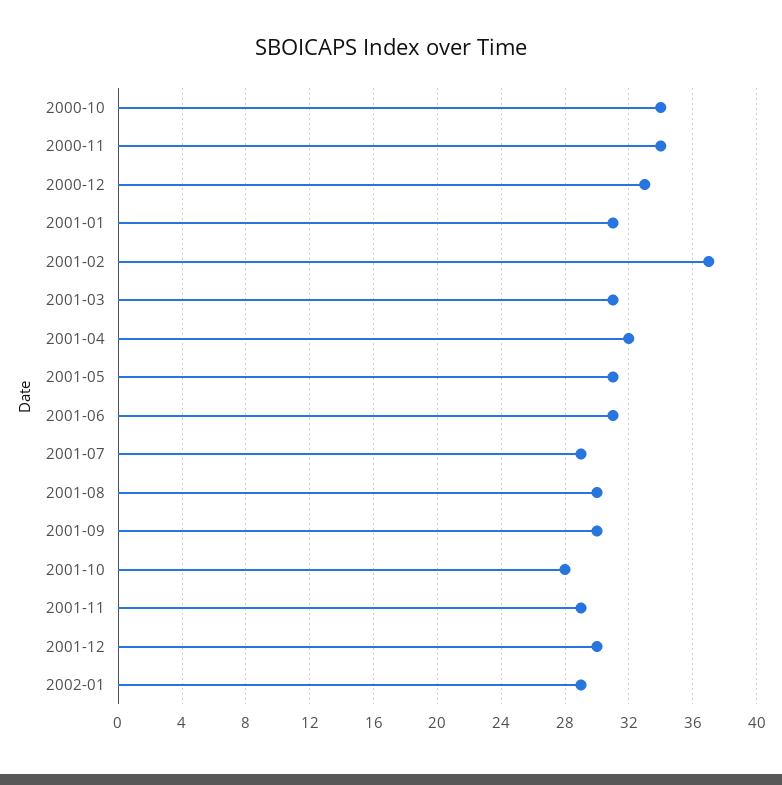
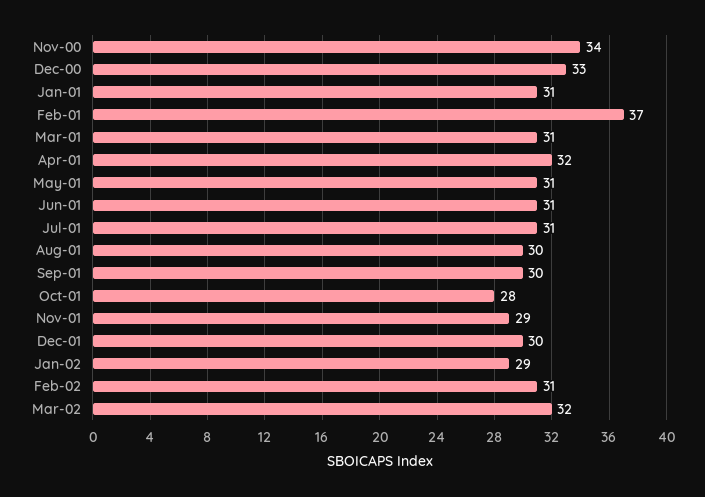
2000-10: 34 -> none
2001-07: 29 -> 31
Feb-02: none -> 31
Mar-02: none -> 32

